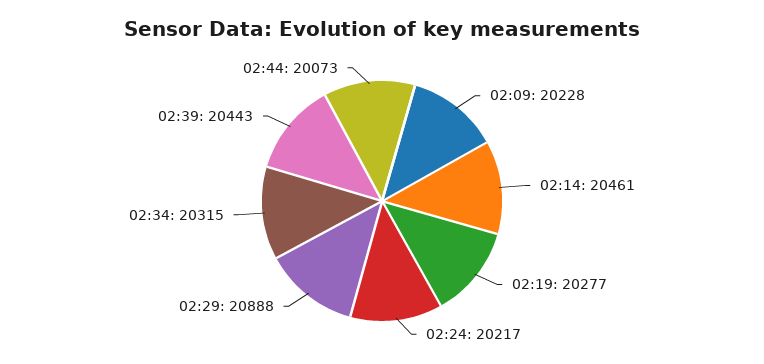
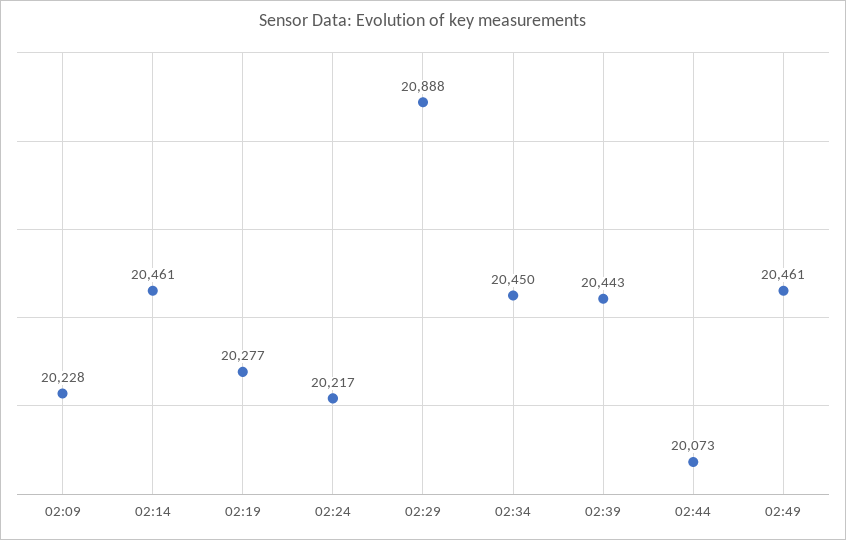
02:34: 20315 -> 20450
02:49: none -> 20461

